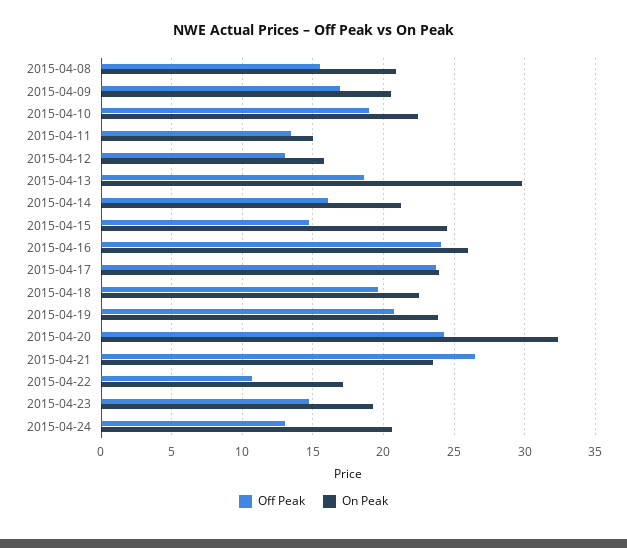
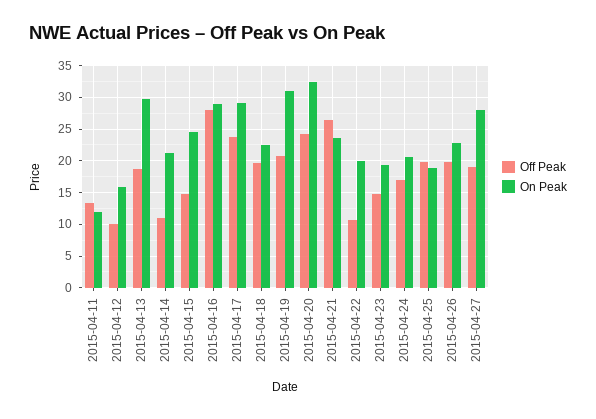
Off Peak, 2015-04-08: 15.5 -> none
On Peak, 2015-04-08: 21 -> none
Off Peak, 2015-04-09: 17 -> none
On Peak, 2015-04-09: 20.5 -> none
Off Peak, 2015-04-10: 19 -> none
On Peak, 2015-04-10: 22.5 -> none
On Peak, 2015-04-11: 15 -> 12
Off Peak, 2015-04-12: 13 -> 10
Off Peak, 2015-04-14: 16 -> 11
Off Peak, 2015-04-16: 24 -> 28
On Peak, 2015-04-16: 26 -> 29
On Peak, 2015-04-17: 24 -> 29
On Peak, 2015-04-19: 24 -> 31
On Peak, 2015-04-22: 17 -> 20
Off Peak, 2015-04-24: 13 -> 17
Off Peak, 2015-04-25: none -> 20
On Peak, 2015-04-25: none -> 19
Off Peak, 2015-04-26: none -> 20
On Peak, 2015-04-26: none -> 23
Off Peak, 2015-04-27: none -> 19
On Peak, 2015-04-27: none -> 28

